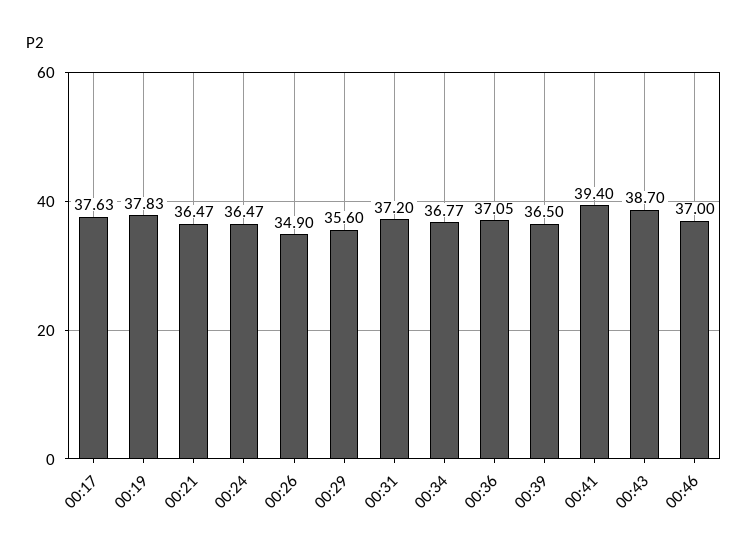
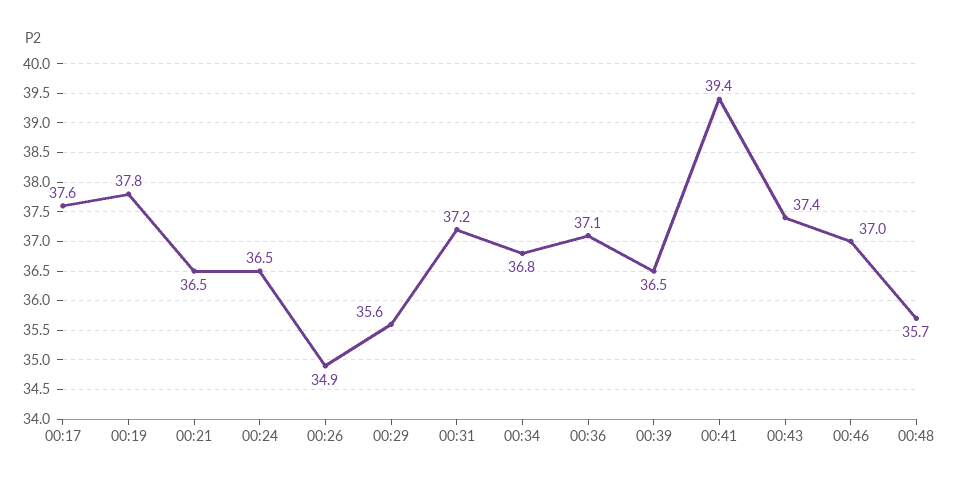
00:43: 38.7 -> 37.4
00:48: none -> 35.7

